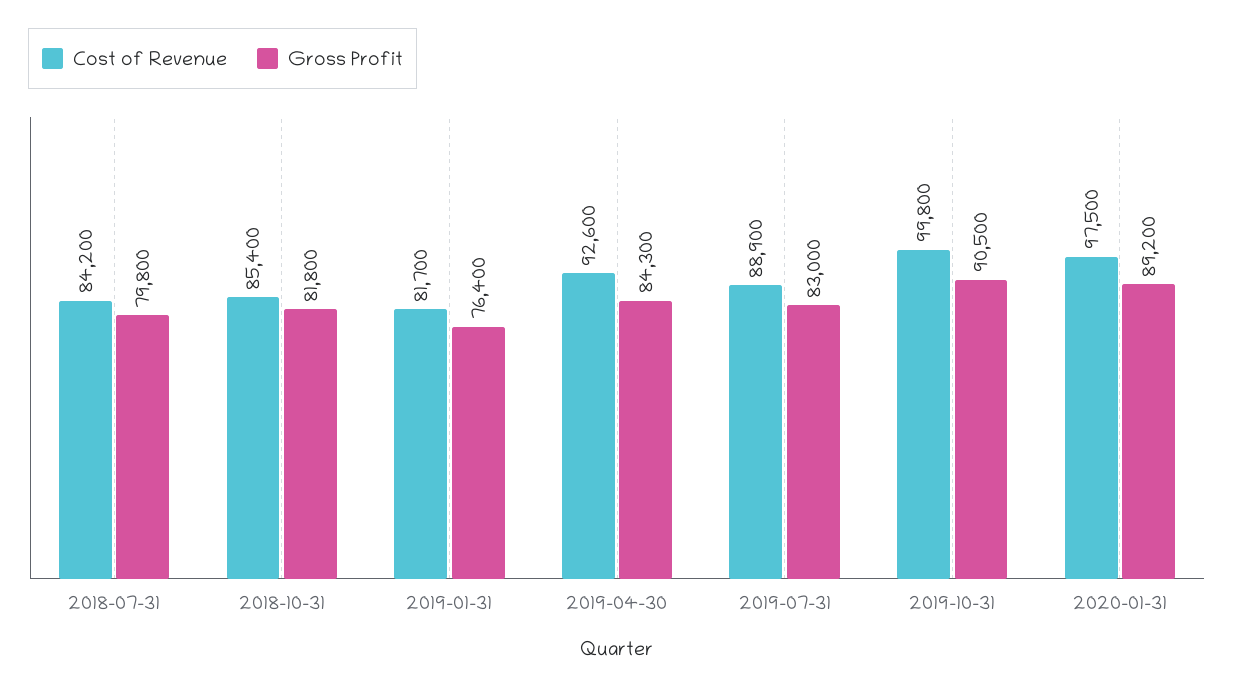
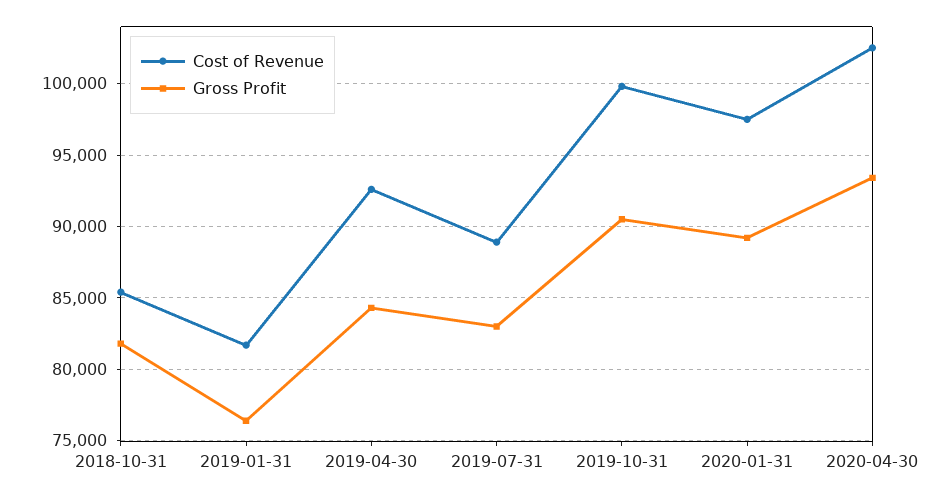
Cost of Revenue, 2018-07-31: 84200 -> none
Gross Profit, 2018-07-31: 79800 -> none
Cost of Revenue, 2020-04-30: none -> 102500
Gross Profit, 2020-04-30: none -> 93500

